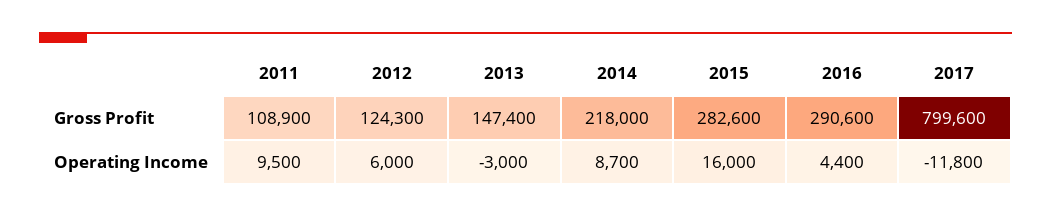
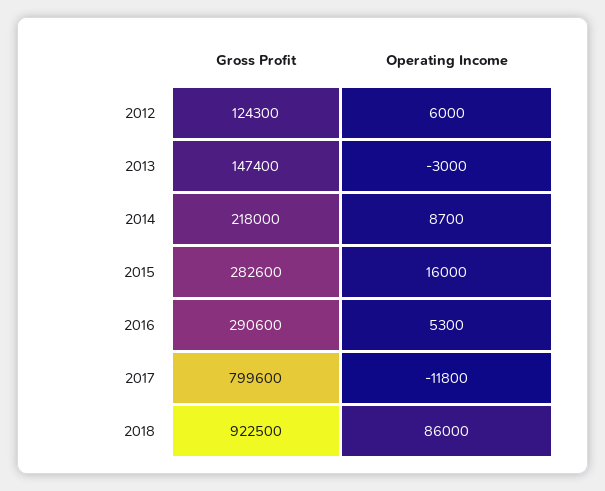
2011, Gross Profit: 108900 -> none
2011, Operating Income: 9500 -> none
2016, Operating Income: 4400 -> 5300
2018, Gross Profit: none -> 922500
2018, Operating Income: none -> 86000

